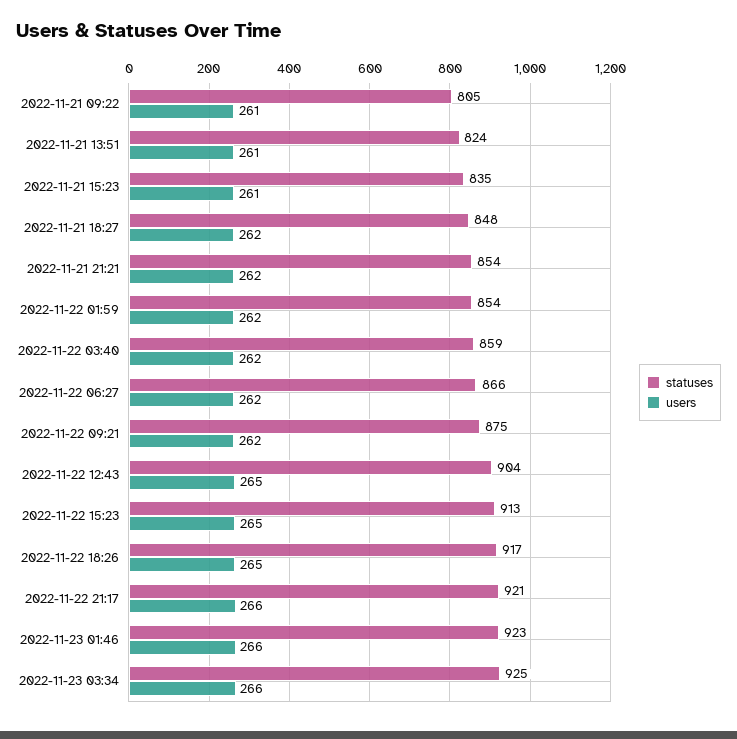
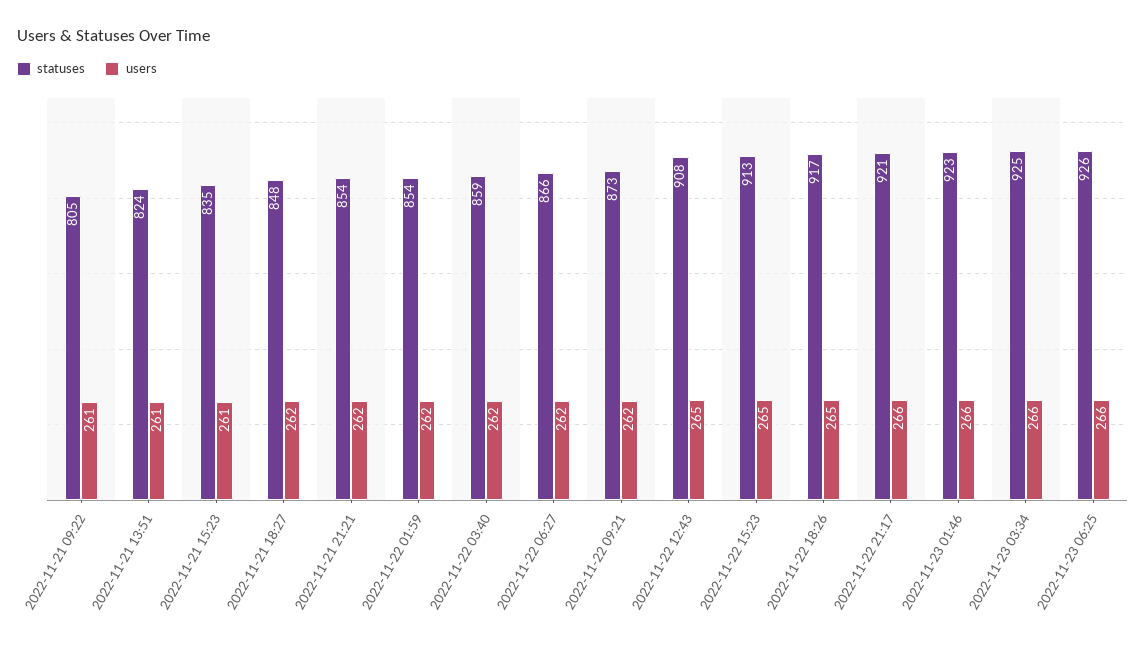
statuses, 2022-11-22 09:21: 875 -> 873
statuses, 2022-11-22 12:43: 904 -> 908
statuses, 2022-11-23 06:25: none -> 926
users, 2022-11-23 06:25: none -> 266

